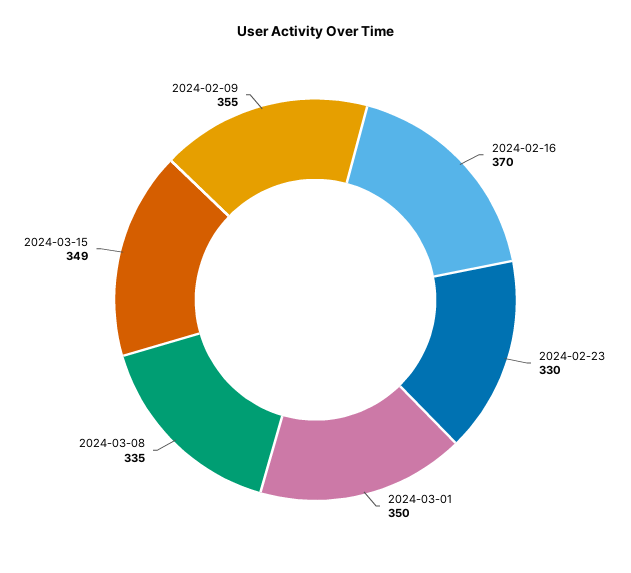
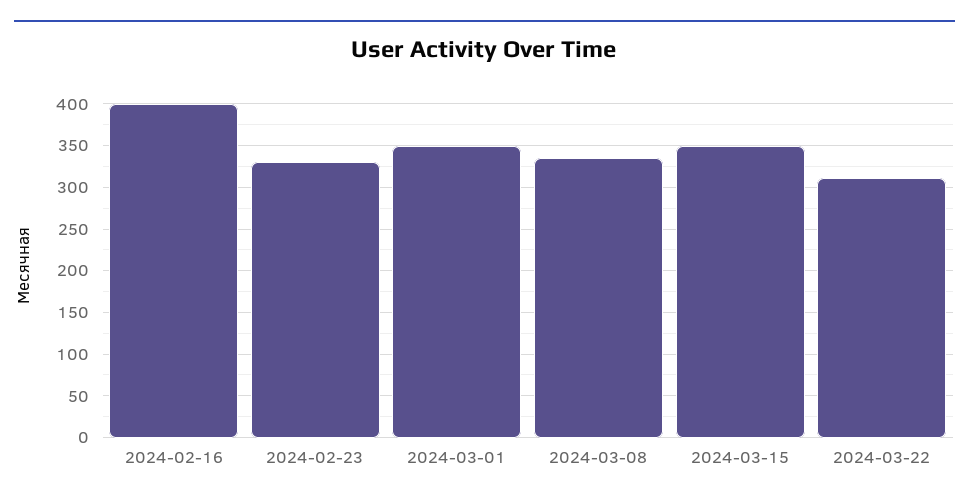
2024-02-16: 370 -> 400
2024-02-09: 355 -> none
2024-03-22: none -> 310

